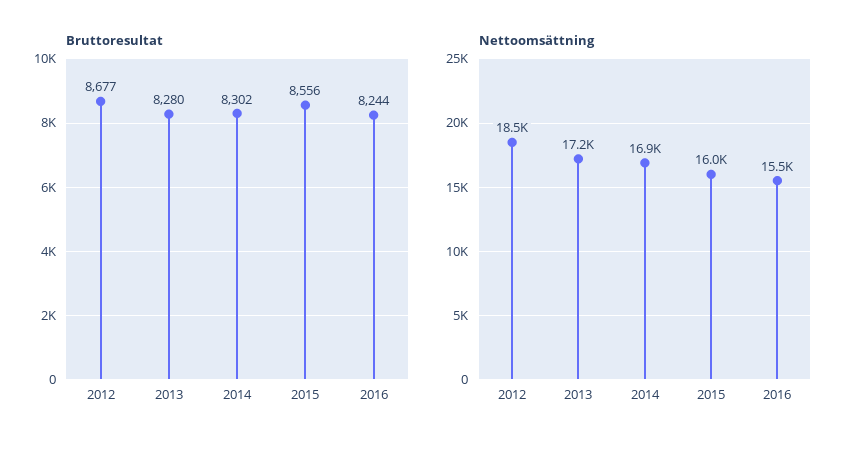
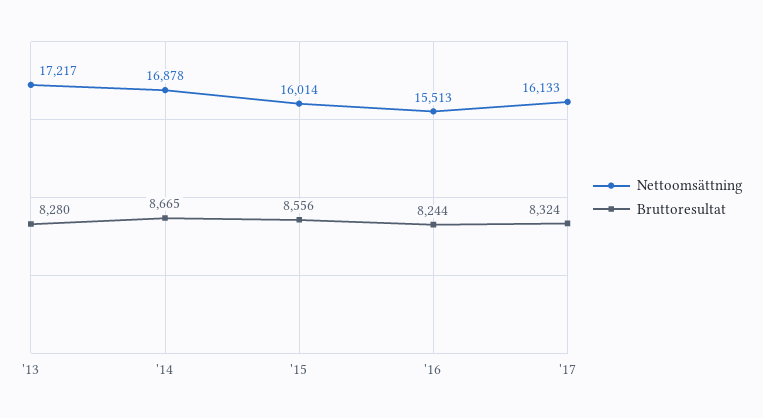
Bruttoresultat, 2012: 8677 -> none
Bruttoresultat, 2014: 8302 -> 8665
Nettoomsättning, 2012: 18500 -> none
Nettoomsättning, '17: none -> 16133
Bruttoresultat, '17: none -> 8324

